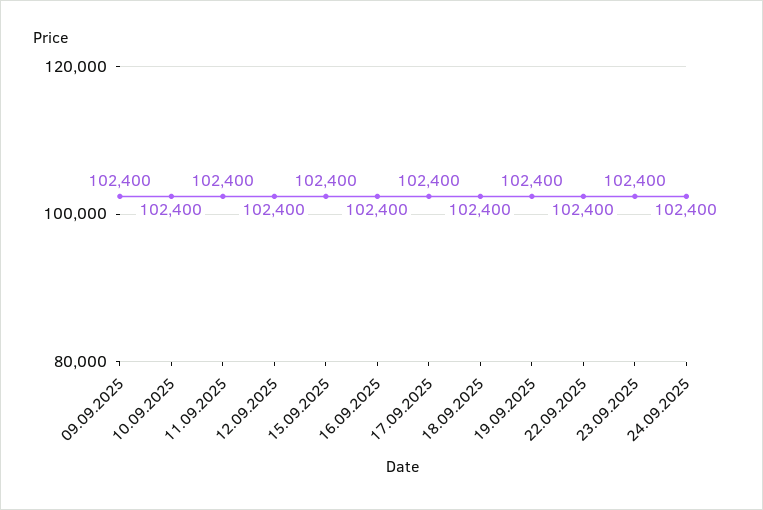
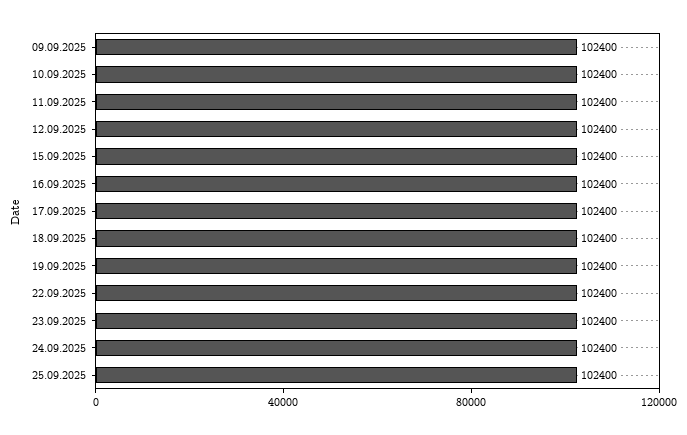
25.09.2025: none -> 102400

